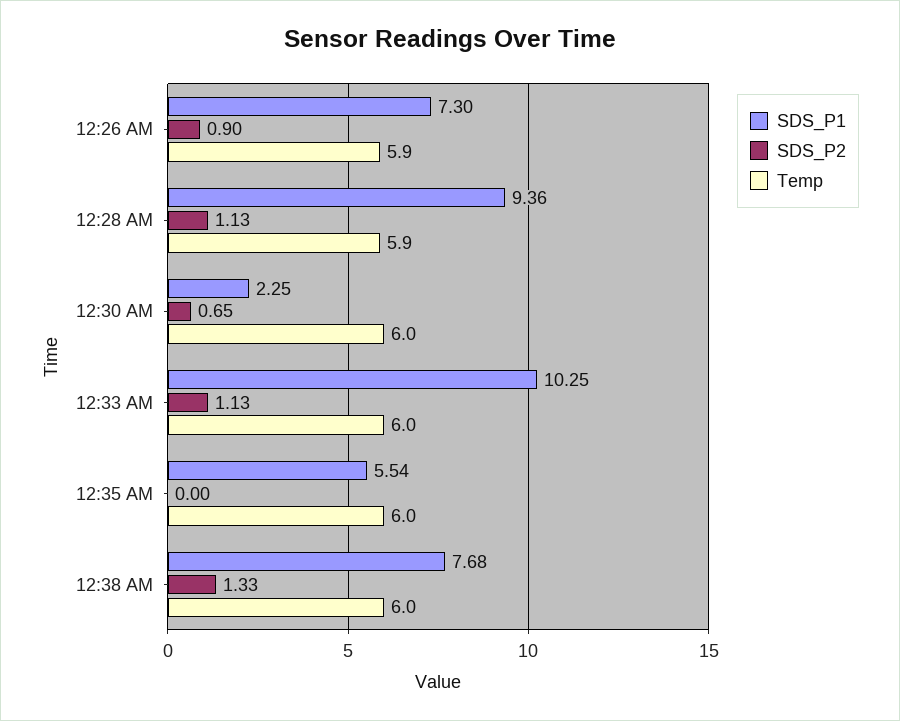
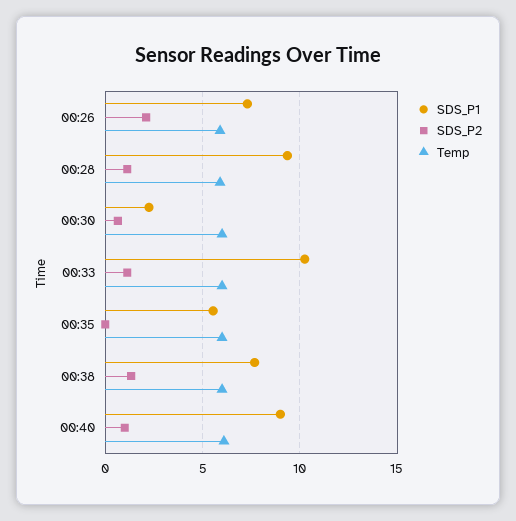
SDS_P2, 12:26 AM: 0.9 -> 2
SDS_P1, 00:40: none -> 9
SDS_P2, 00:40: none -> 1
Temp, 00:40: none -> 6

